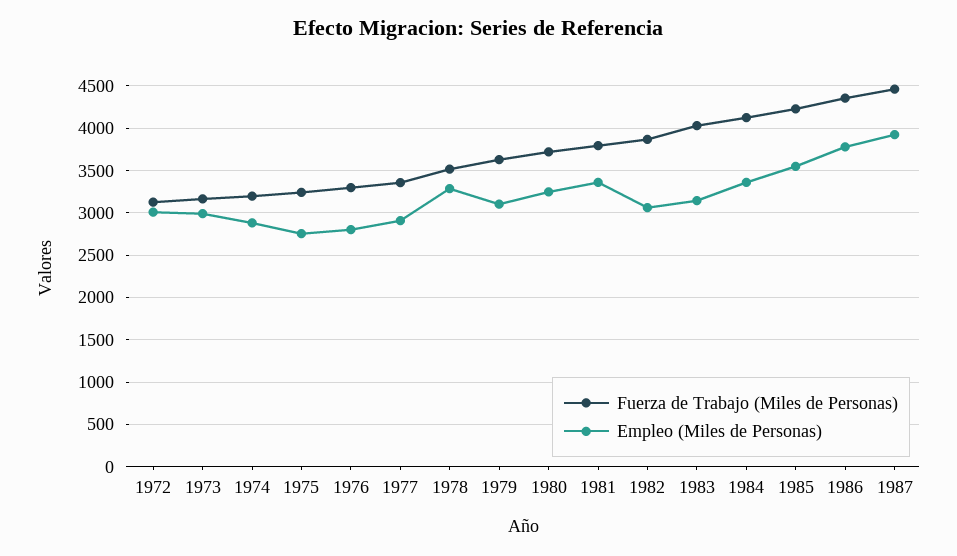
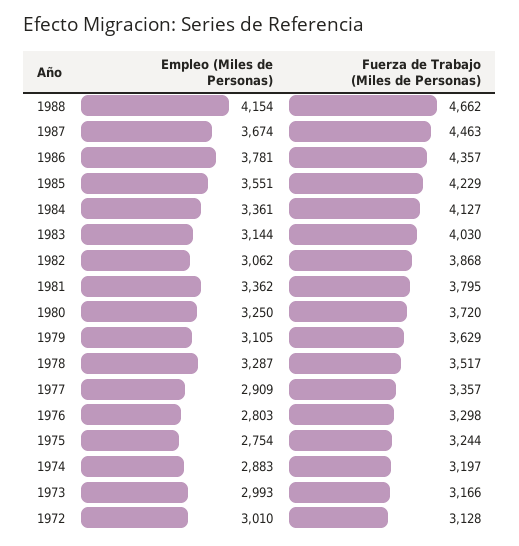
Empleo (Miles de Personas), 1987: 3900 -> 3674
Empleo (Miles de Personas), 1988: none -> 4154
Fuerza de Trabajo (Miles de Personas), 1988: none -> 4662

